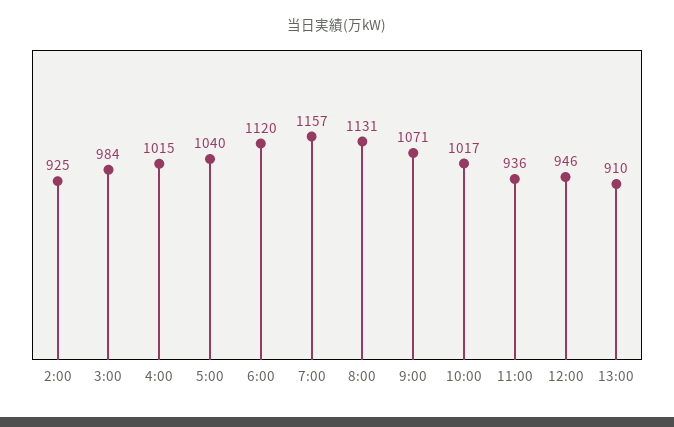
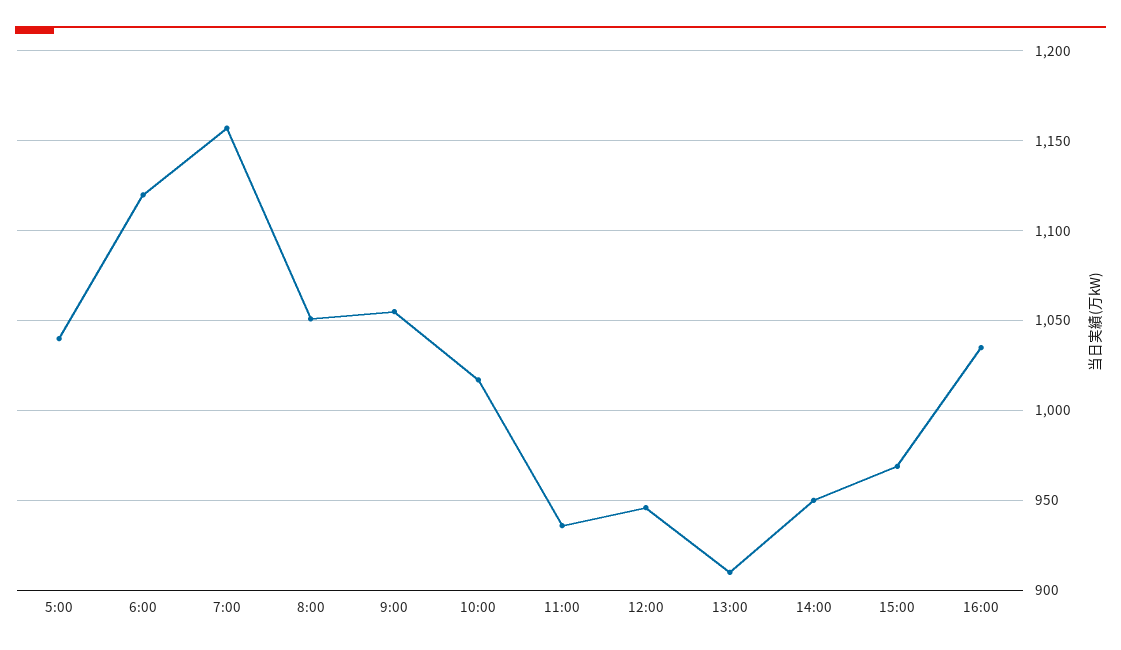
2:00: 925 -> none
3:00: 984 -> none
4:00: 1015 -> none
8:00: 1131 -> 1050
9:00: 1071 -> 1055
14:00: none -> 950
15:00: none -> 970
16:00: none -> 1035

